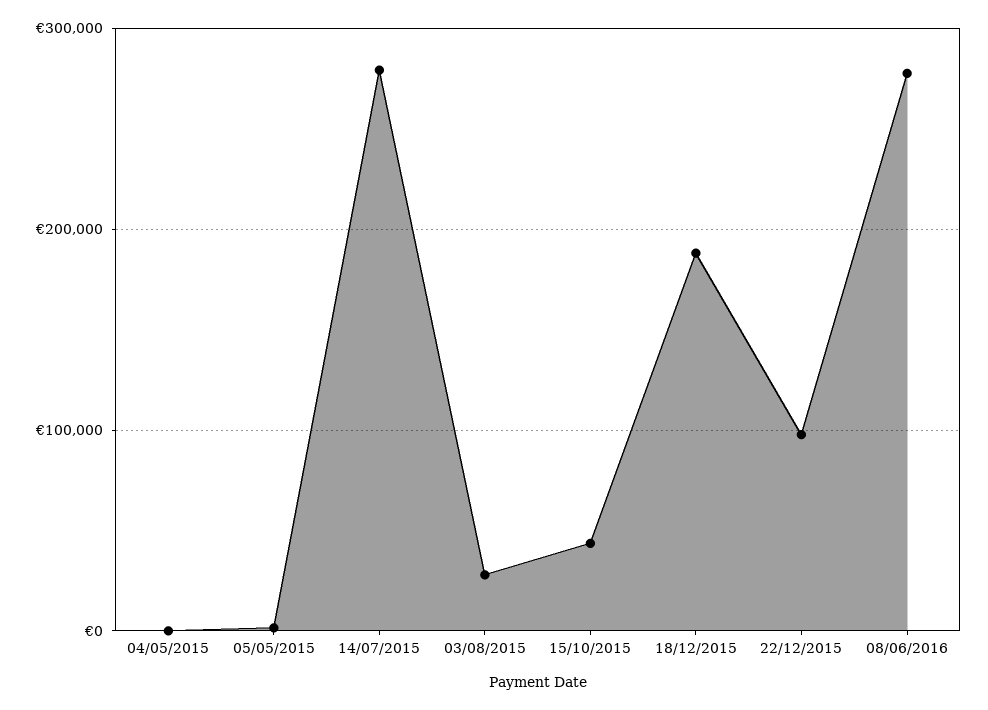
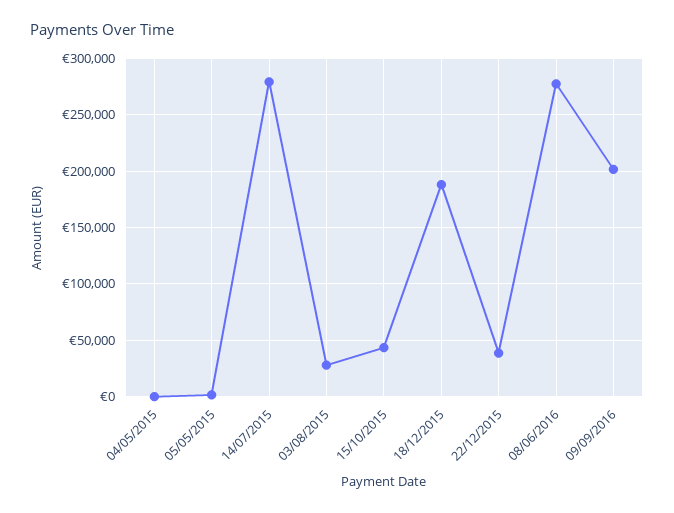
22/12/2015: 100000 -> 40000
09/09/2016: none -> 200000

